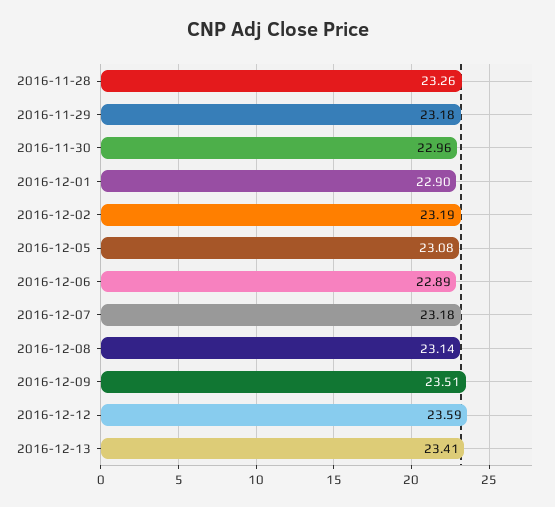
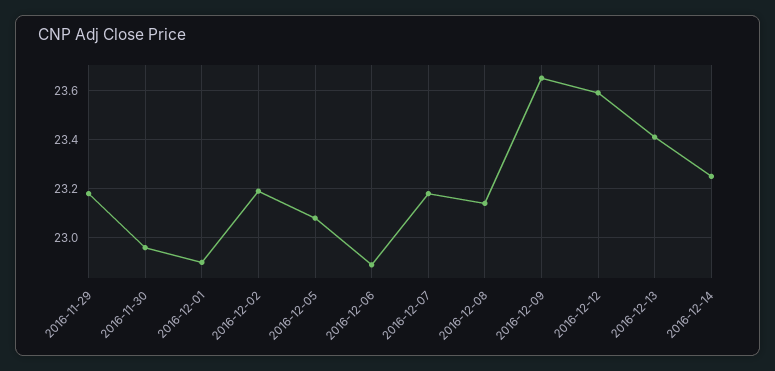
2016-11-28: 23.26 -> none
2016-12-09: 23.51 -> 23.65
2016-12-14: none -> 23.25

